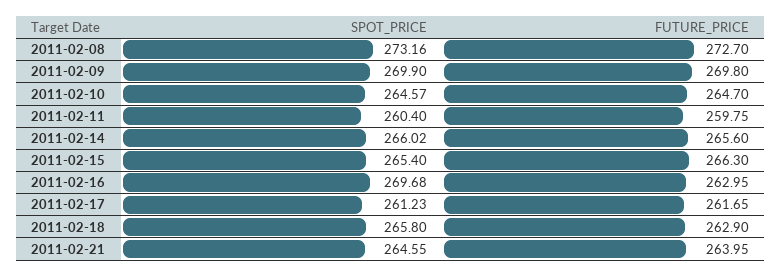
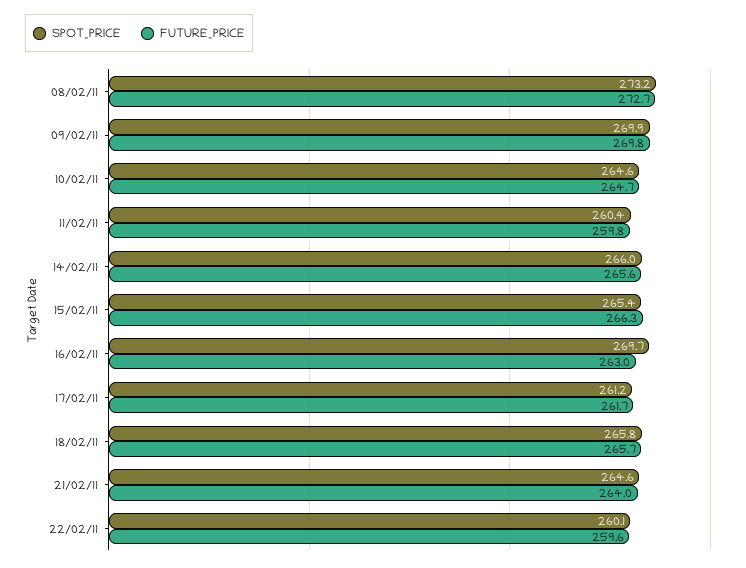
FUTURE_PRICE, 2011-02-18: 262.9 -> 265.7
SPOT_PRICE, 22/02/11: none -> 260.1
FUTURE_PRICE, 22/02/11: none -> 259.6

